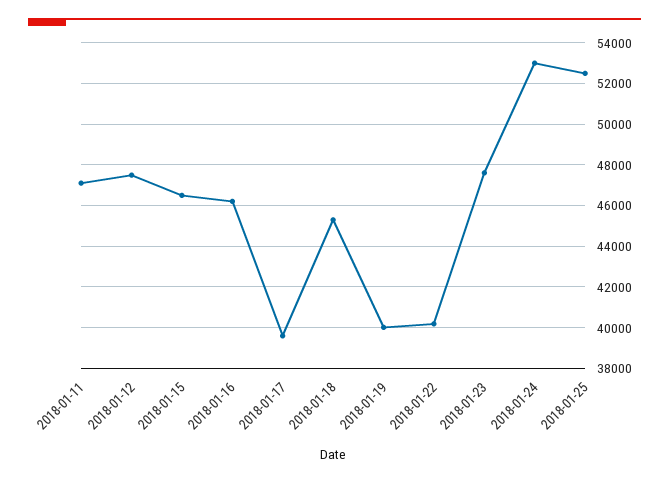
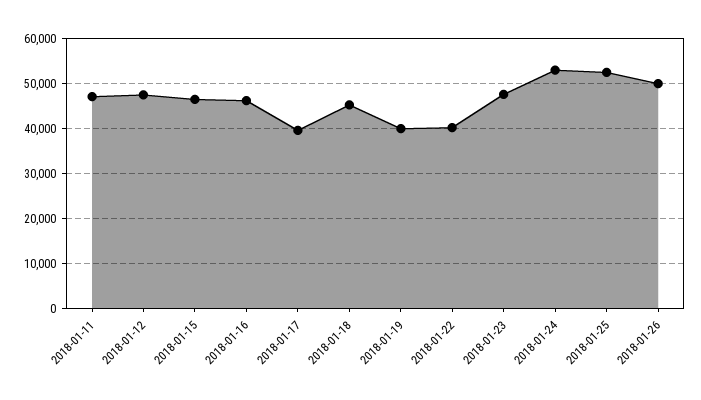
2018-01-26: none -> 50000

